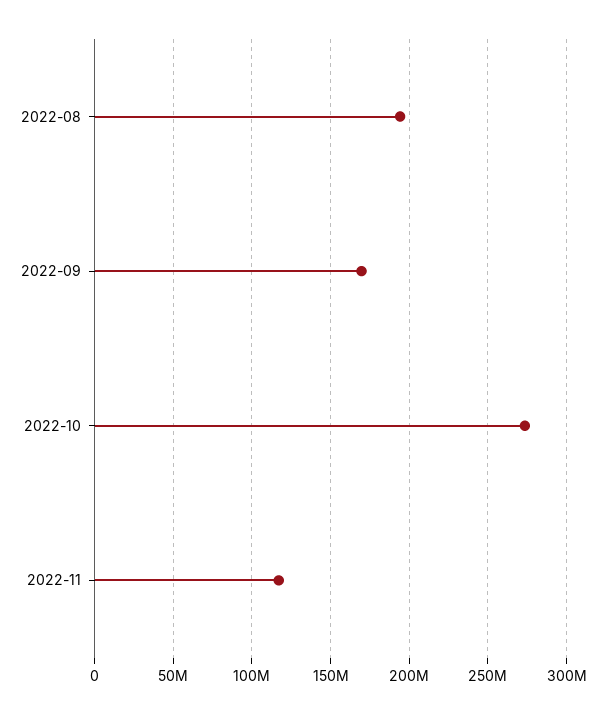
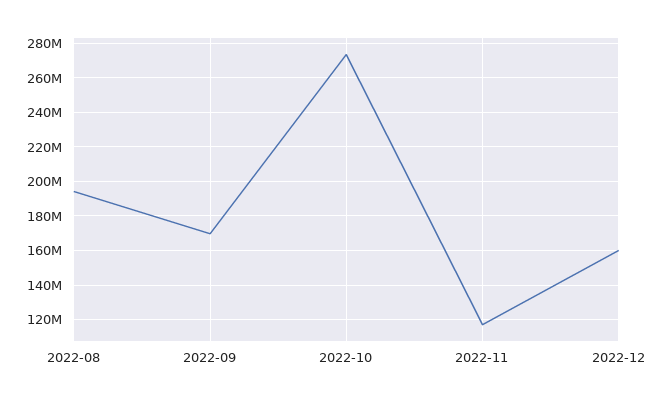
2022-12: none -> 160000000

